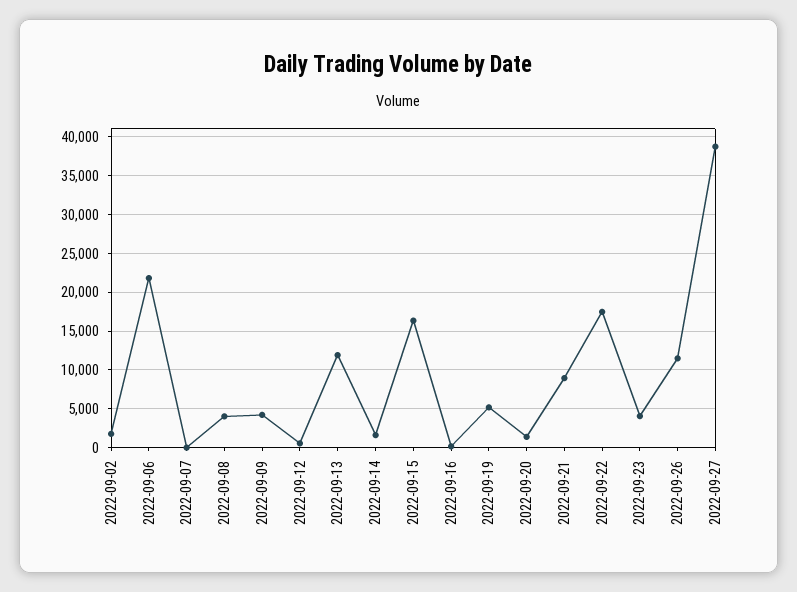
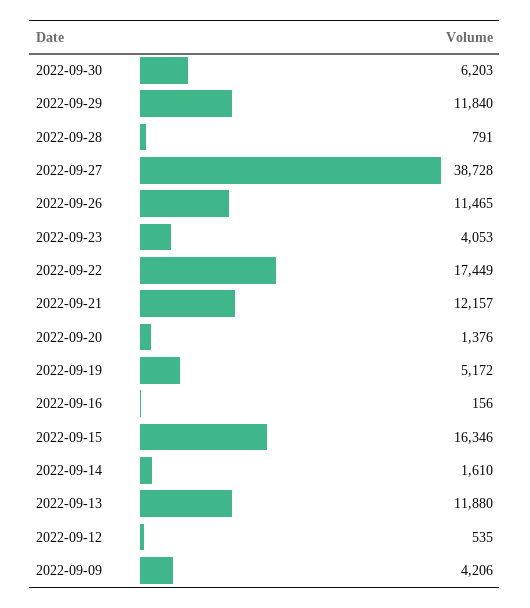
2022-09-02: 2000 -> none
2022-09-06: 22000 -> none
2022-09-07: 0 -> none
2022-09-08: 4000 -> none
2022-09-21: 9000 -> 12157
2022-09-30: none -> 6203
2022-09-29: none -> 11840
2022-09-28: none -> 791

